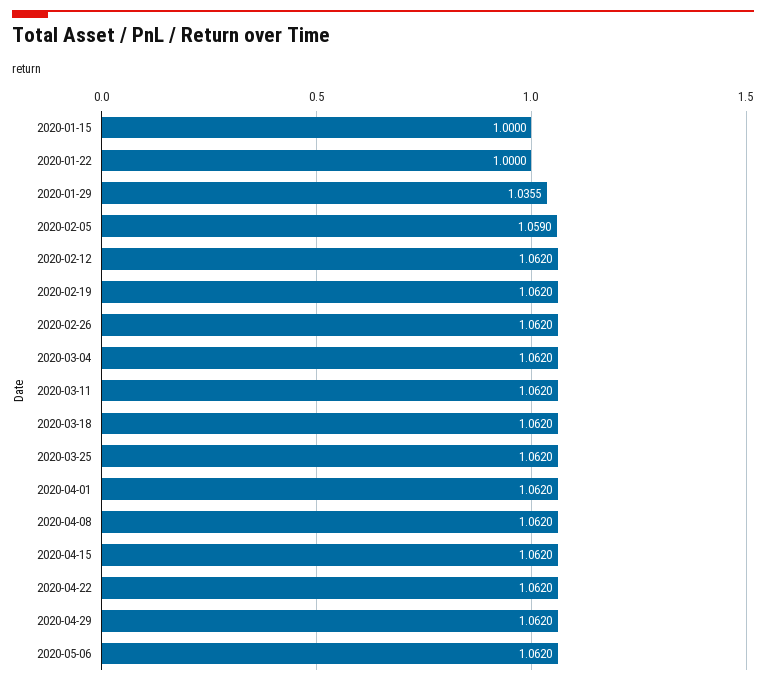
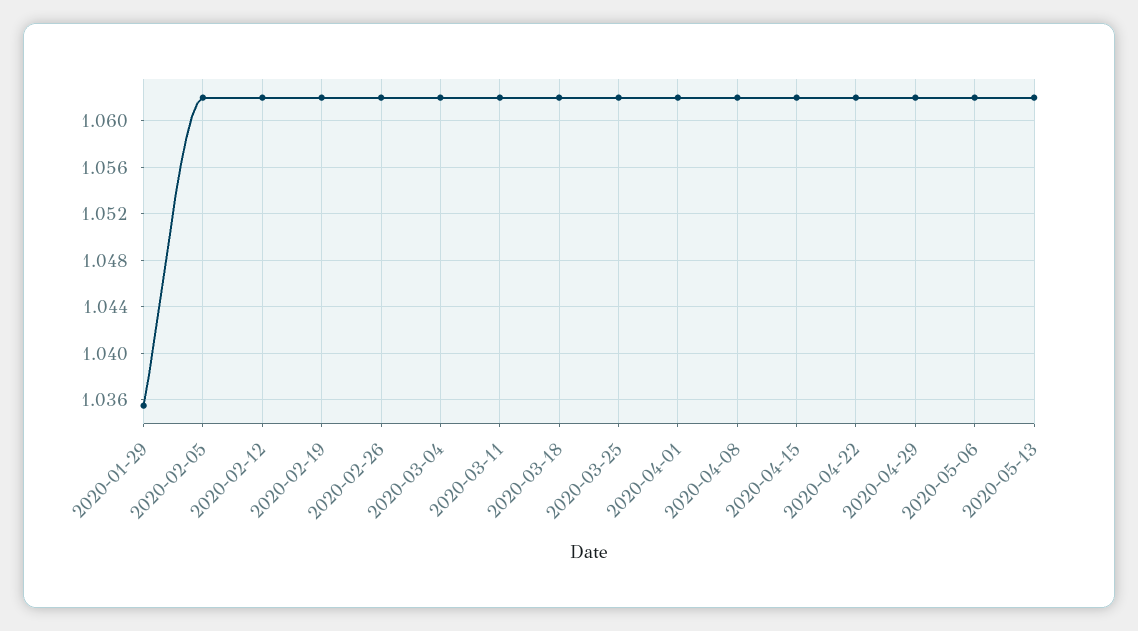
2020-01-15: 1 -> none
2020-01-22: 1 -> none
2020-02-05: 1.059 -> 1.062
2020-05-13: none -> 1.062

